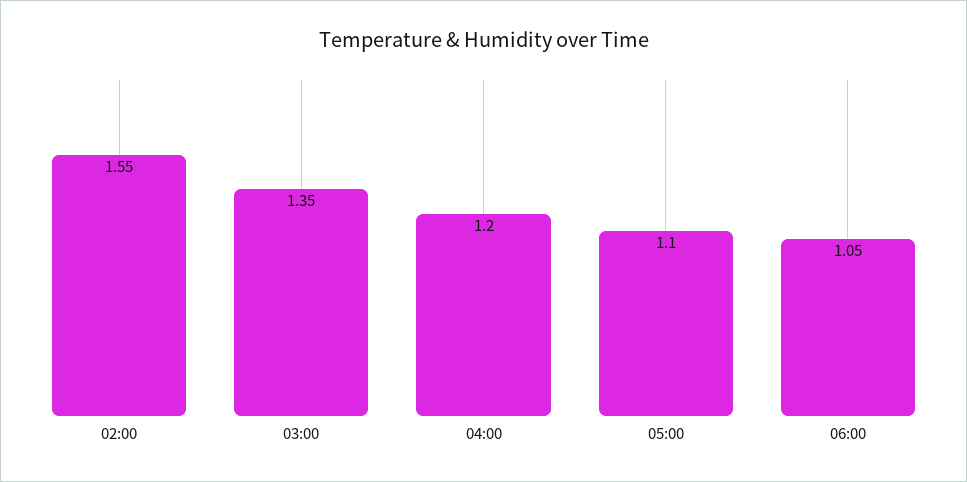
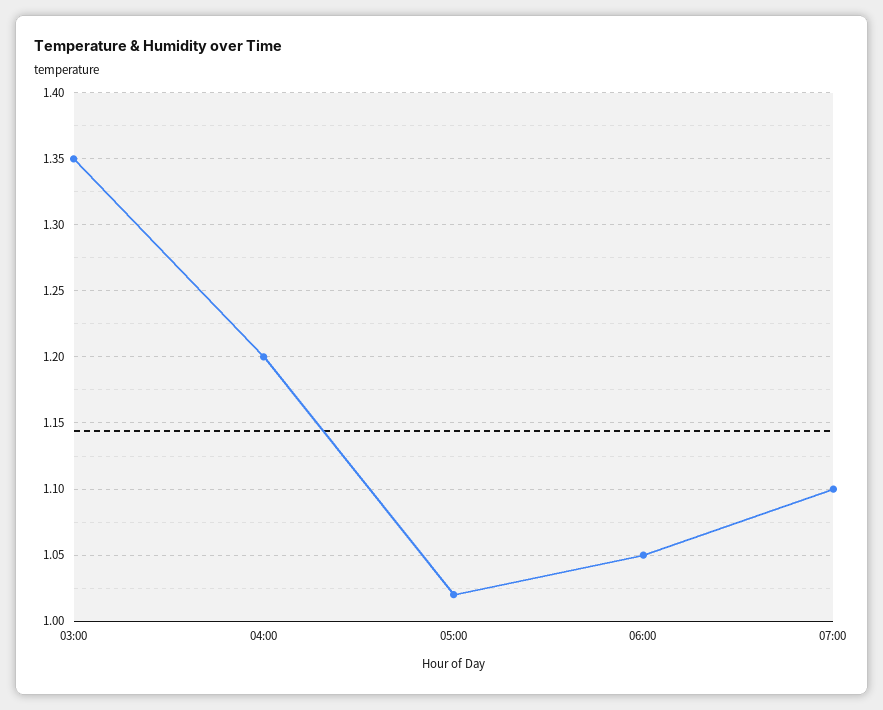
02:00: 1.55 -> none
05:00: 1.1 -> 1.02
07:00: none -> 1.1

